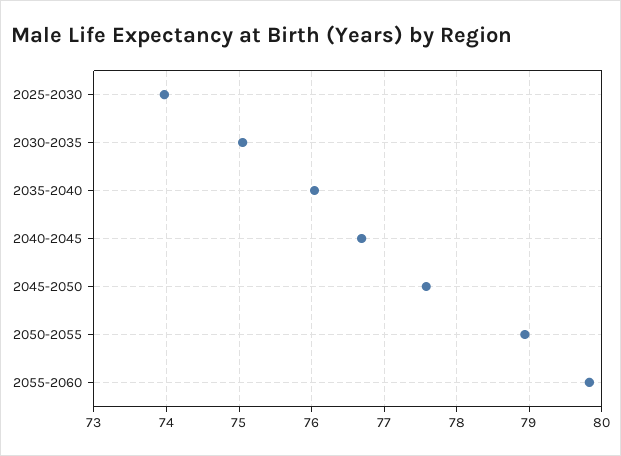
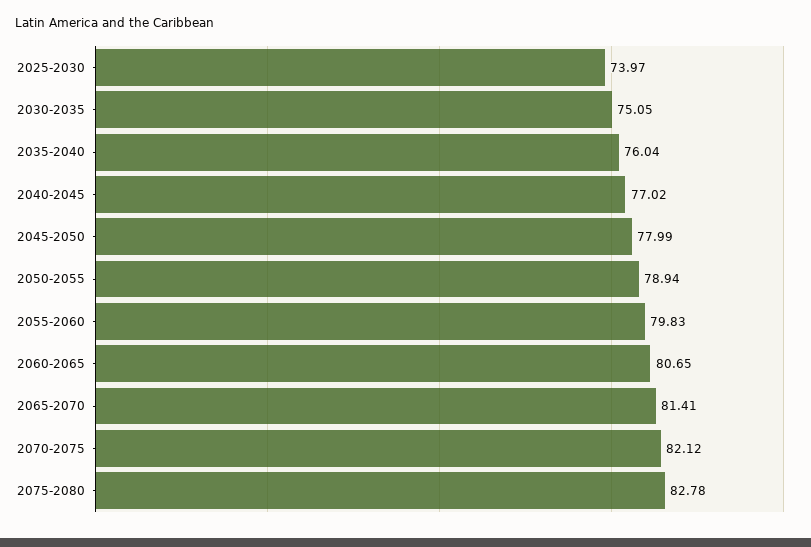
2040-2045: 76.7 -> 77.02
2045-2050: 77.6 -> 77.99
2060-2065: none -> 80.65
2065-2070: none -> 81.41
2070-2075: none -> 82.12
2075-2080: none -> 82.78

